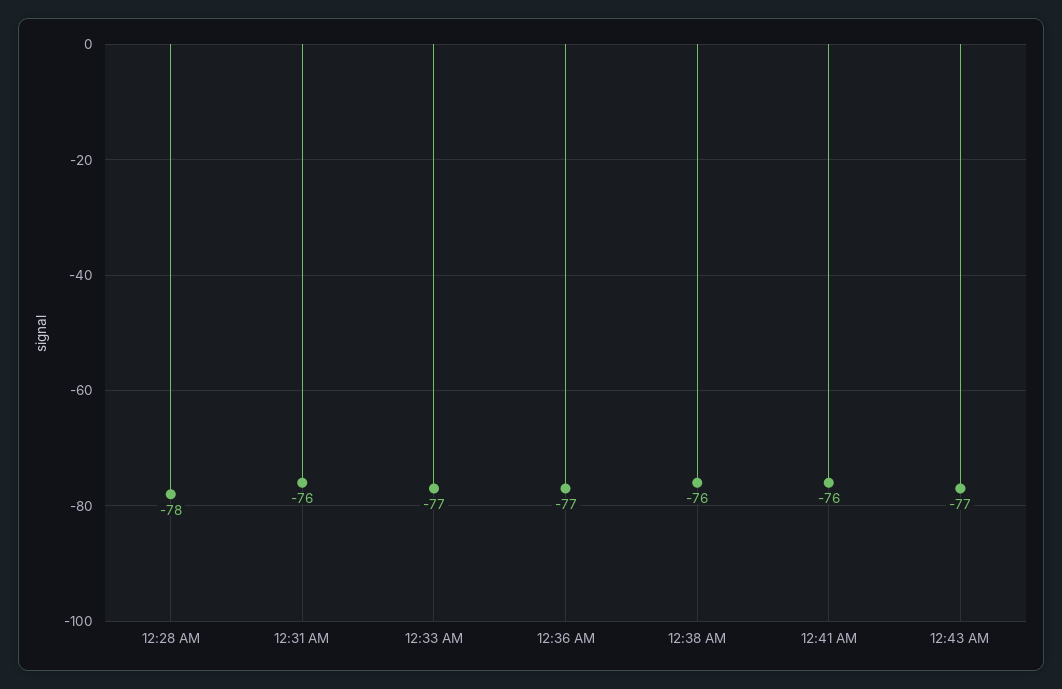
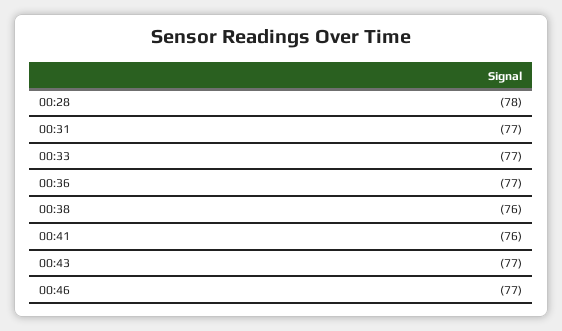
12:31 AM: -76 -> -77
00:46: none -> -77

